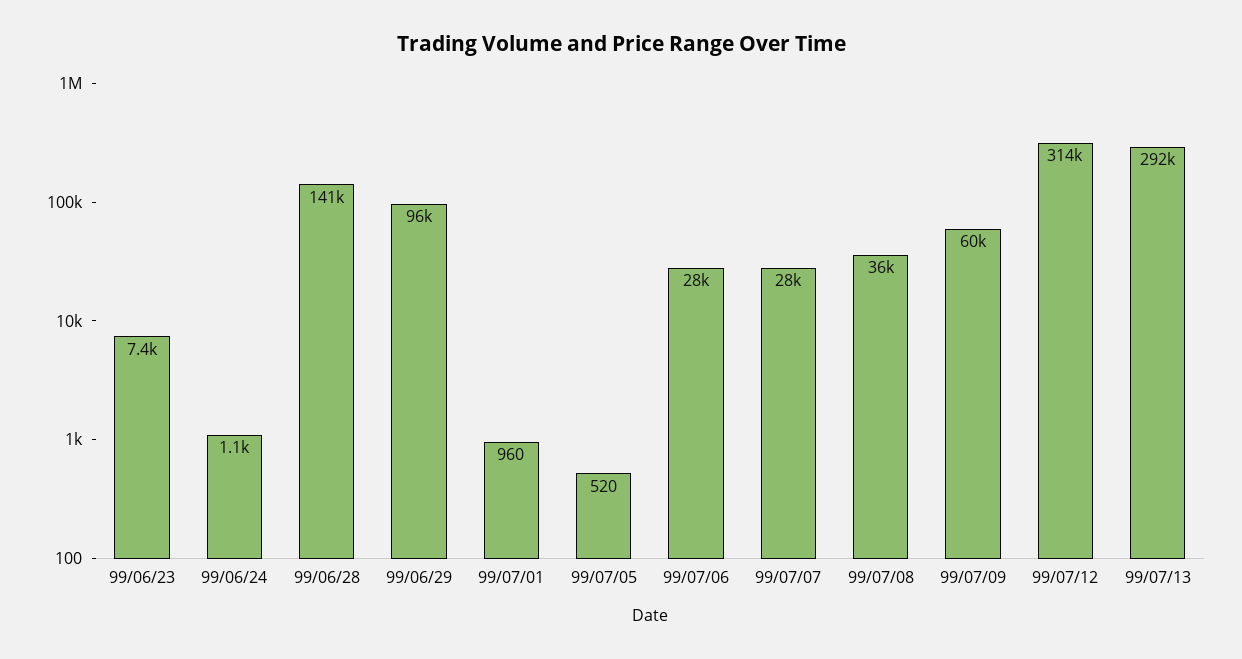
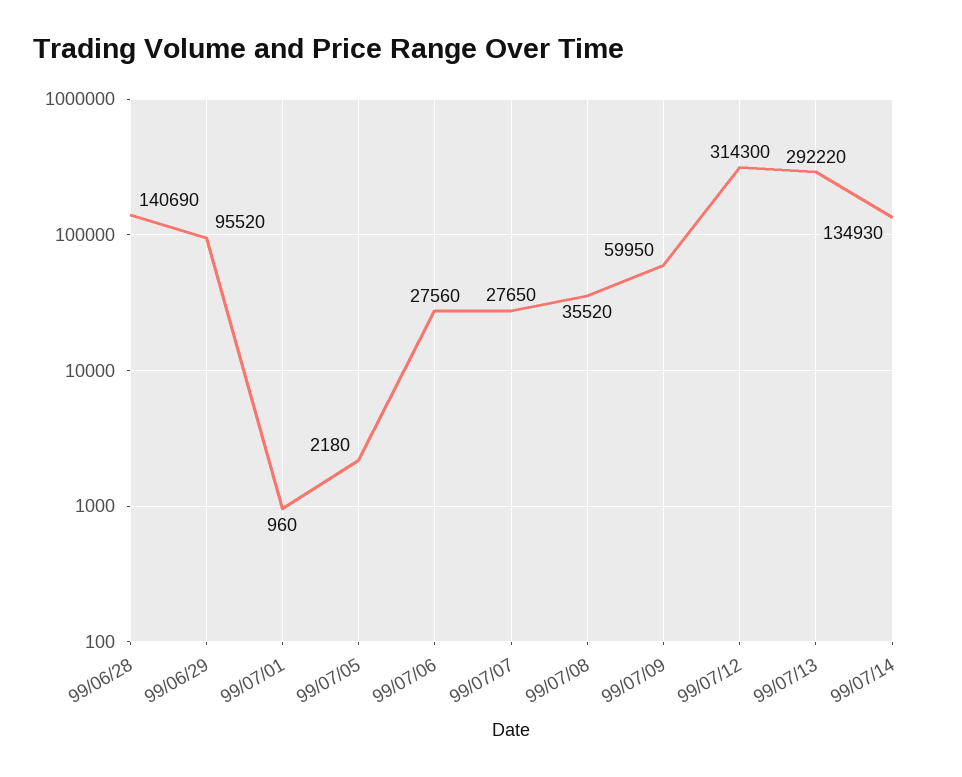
99/06/23: 7400 -> none
99/06/24: 1100 -> none
99/07/05: 520 -> 2180
99/07/14: none -> 134930

